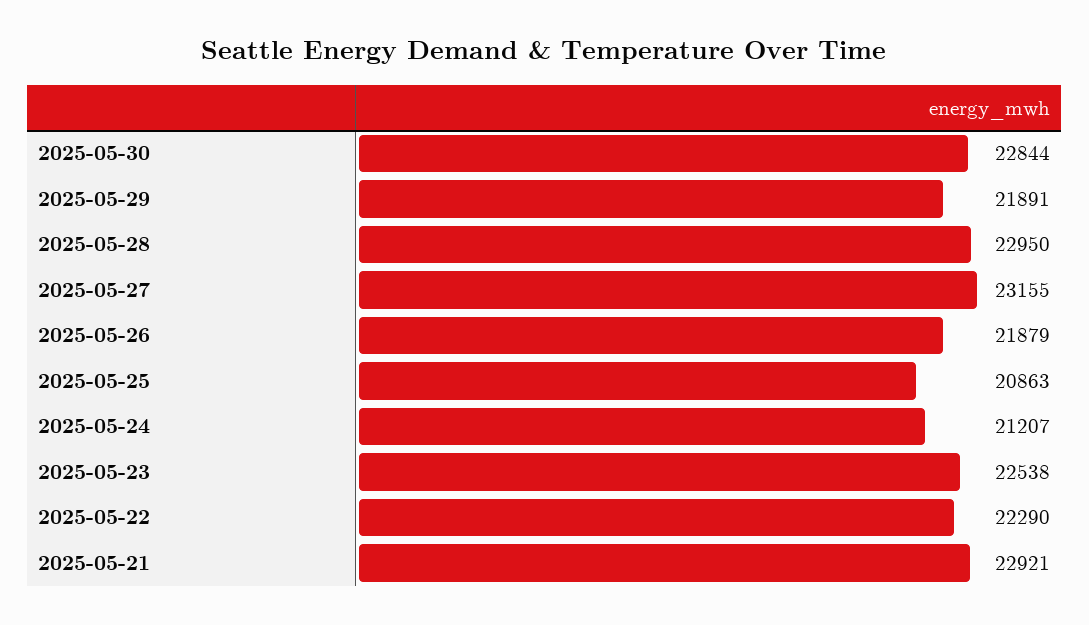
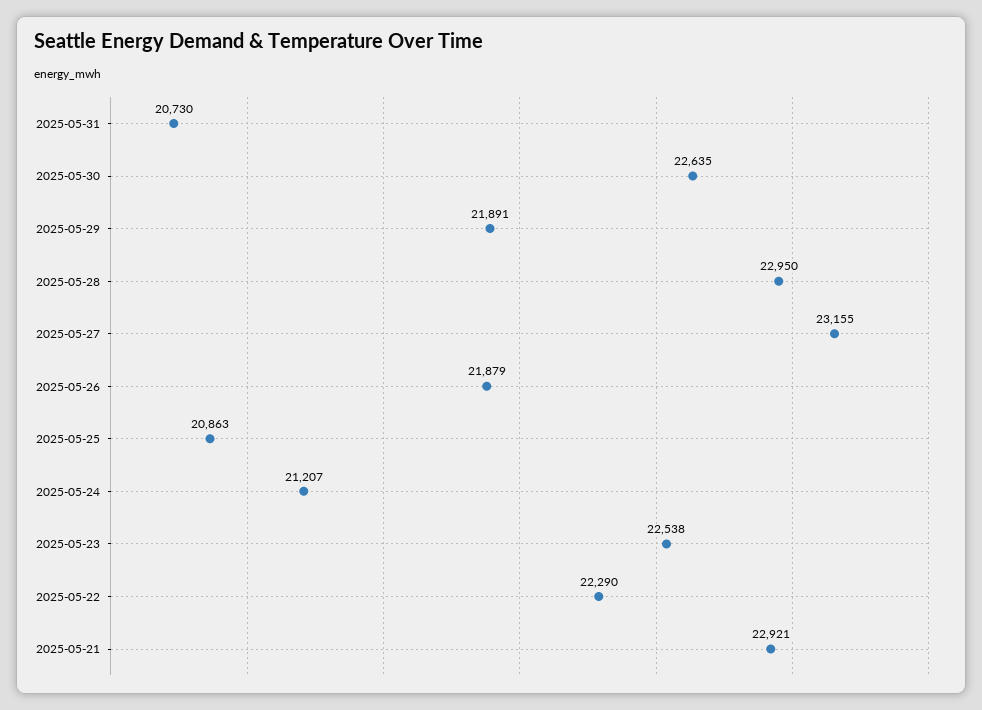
2025-05-30: 22844 -> 22635
2025-05-31: none -> 20730

